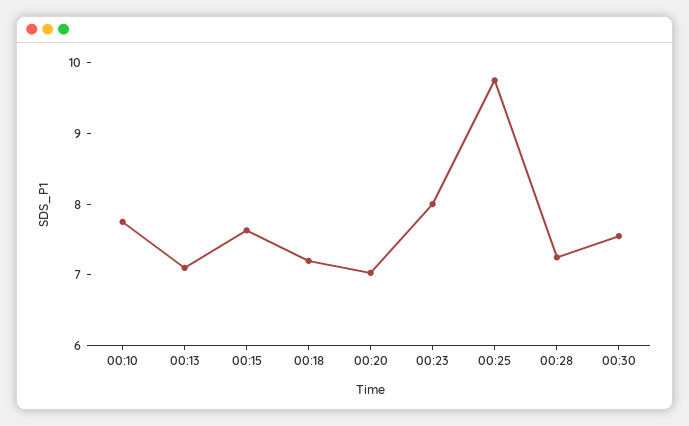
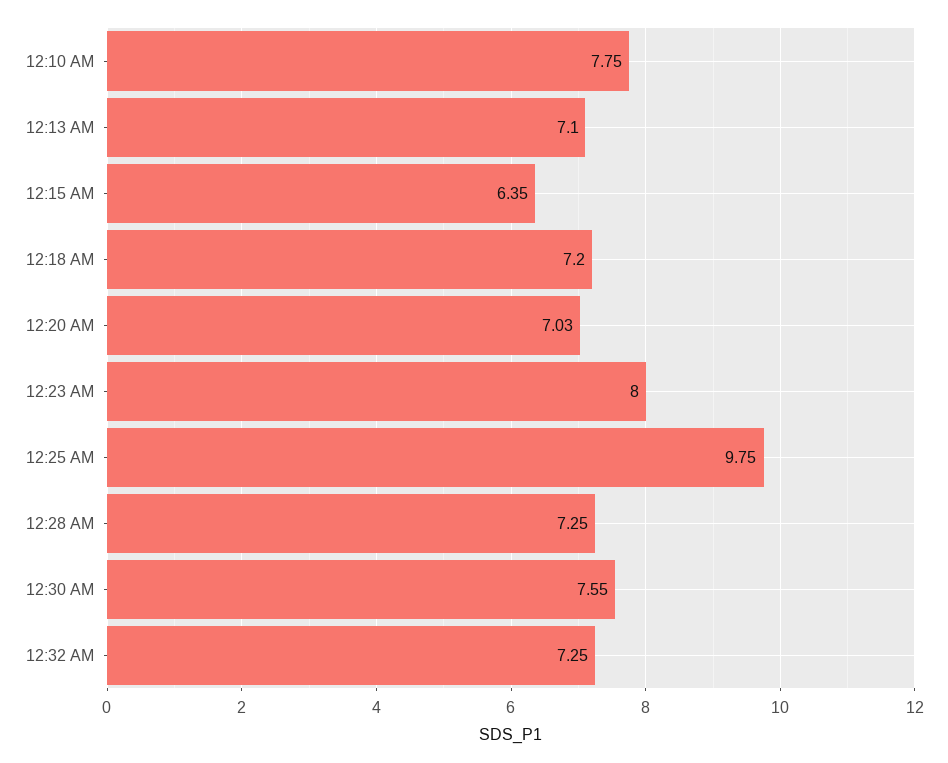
00:15: 7.6 -> 6.35
12:32 AM: none -> 7.25

